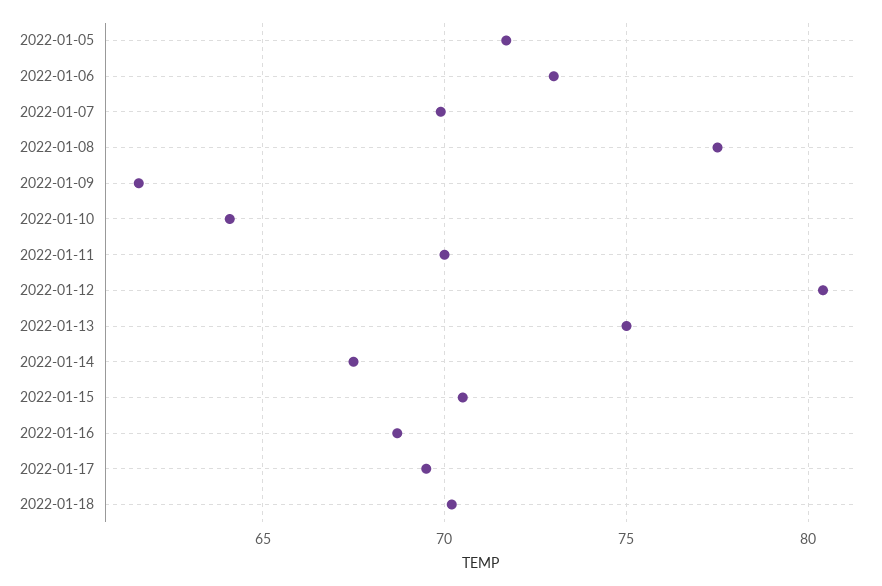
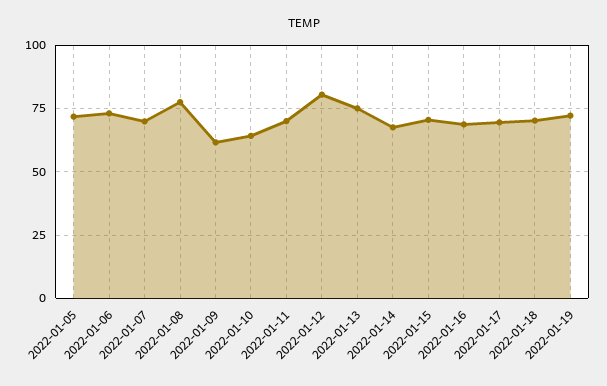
2022-01-19: none -> 72.5

